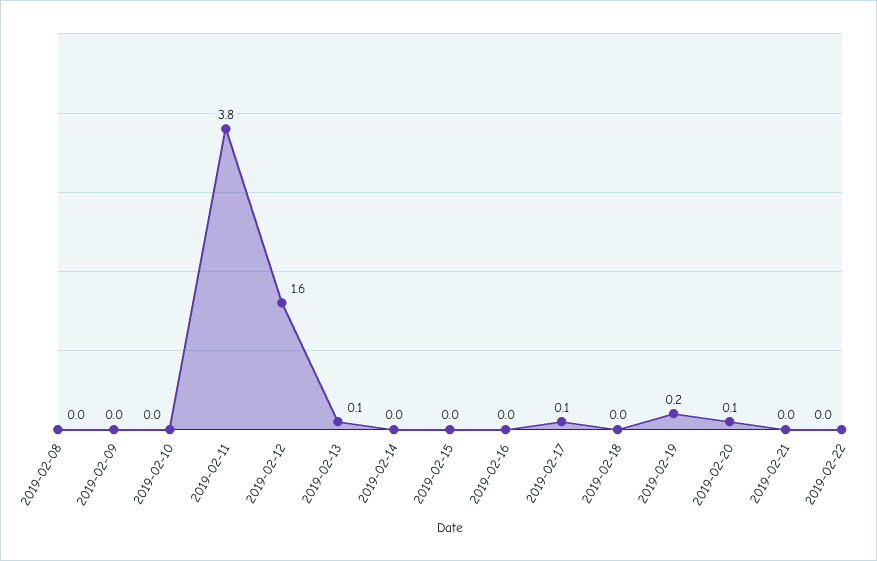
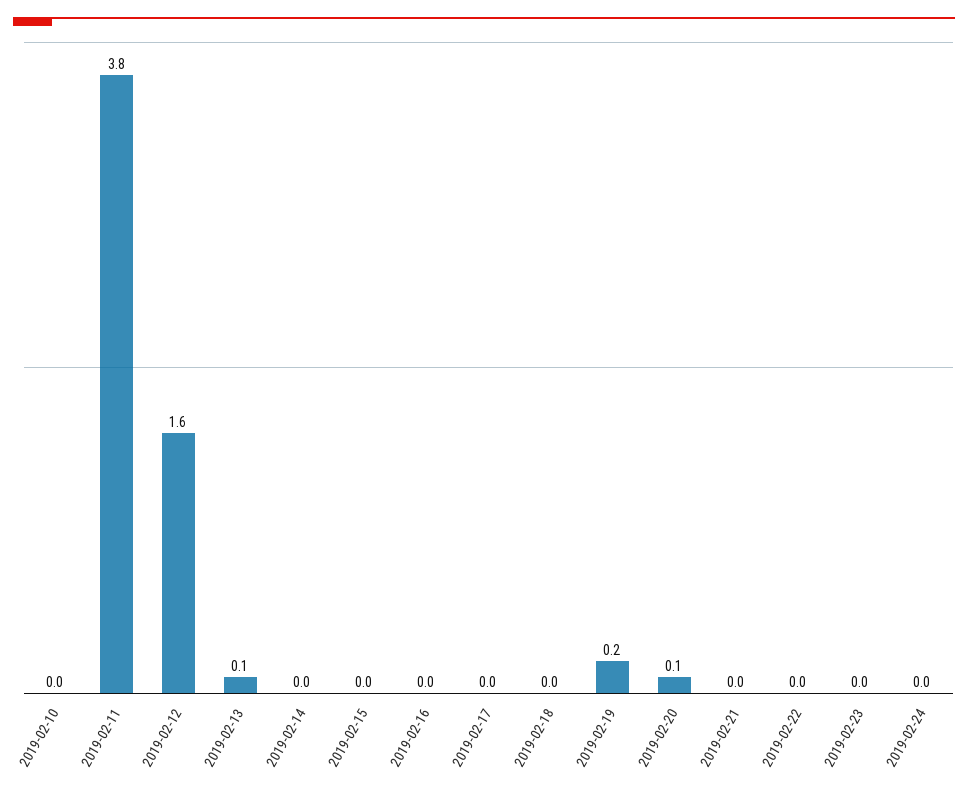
2019-02-08: 0 -> none
2019-02-09: 0 -> none
2019-02-17: 0.1 -> 0
2019-02-23: none -> 0
2019-02-24: none -> 0

